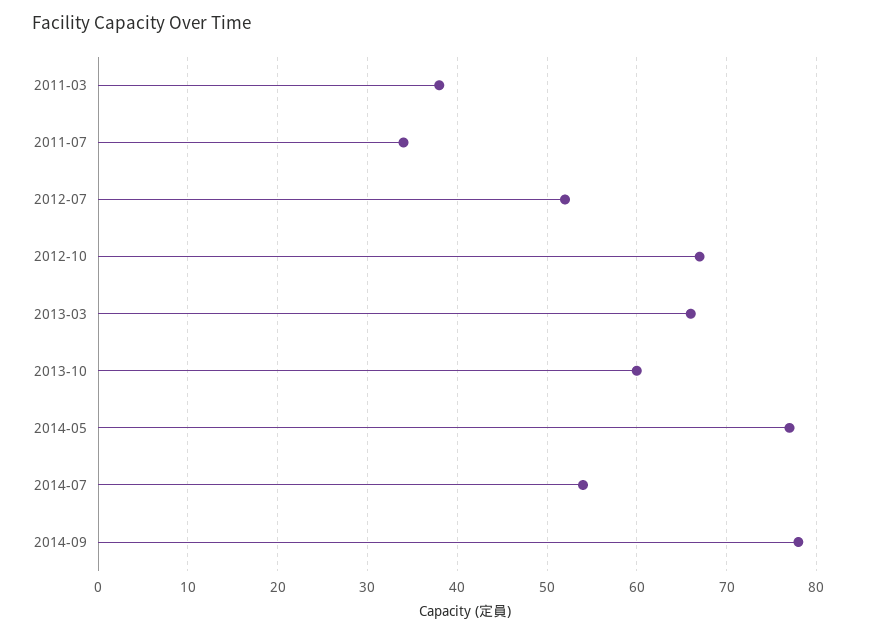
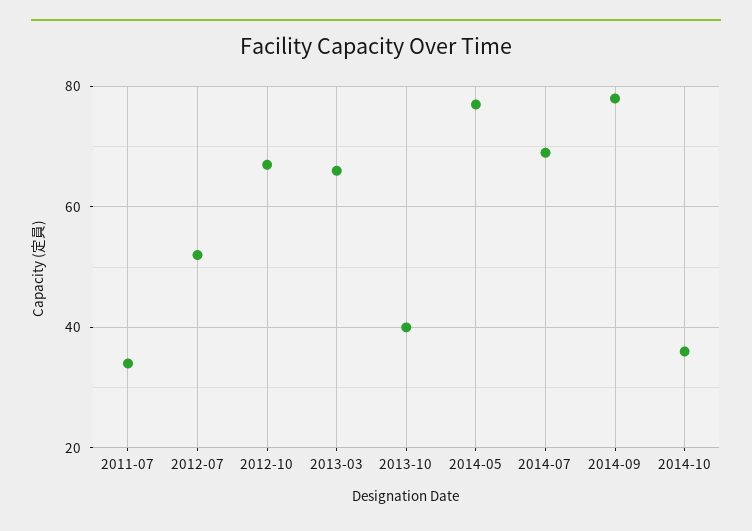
2011-03: 38 -> none
2013-10: 60 -> 40
2014-07: 54 -> 70
2014-10: none -> 35

